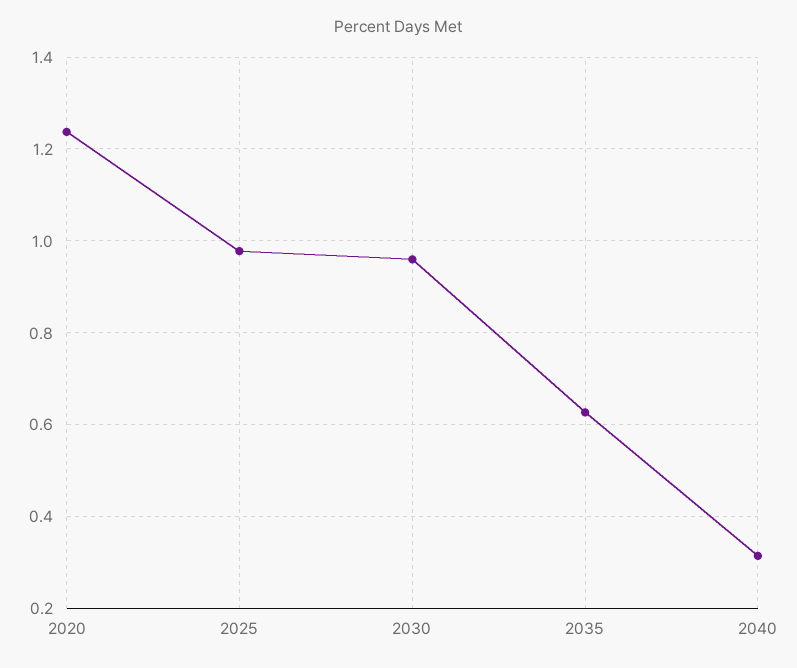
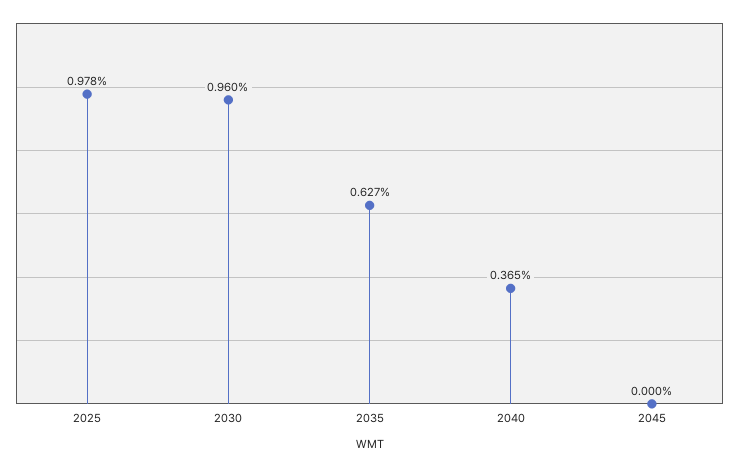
2020: 1.24 -> none
2040: 0.32 -> 0.365
2045: none -> 0

